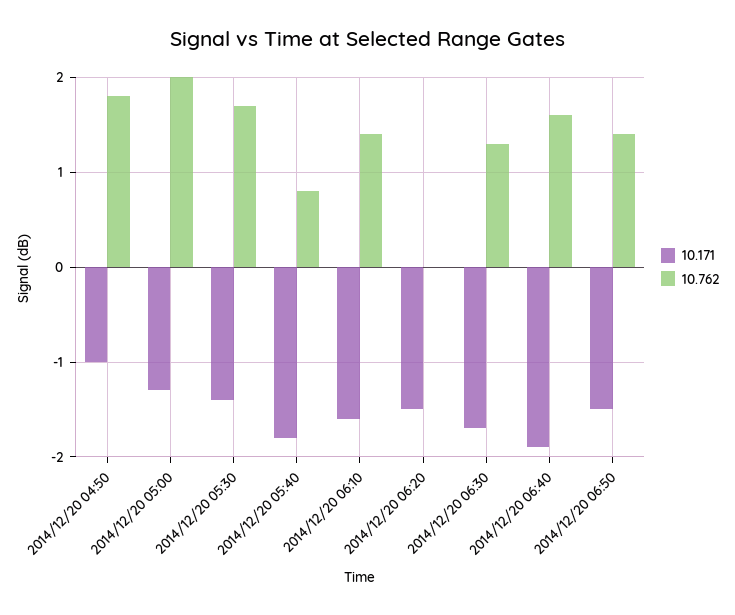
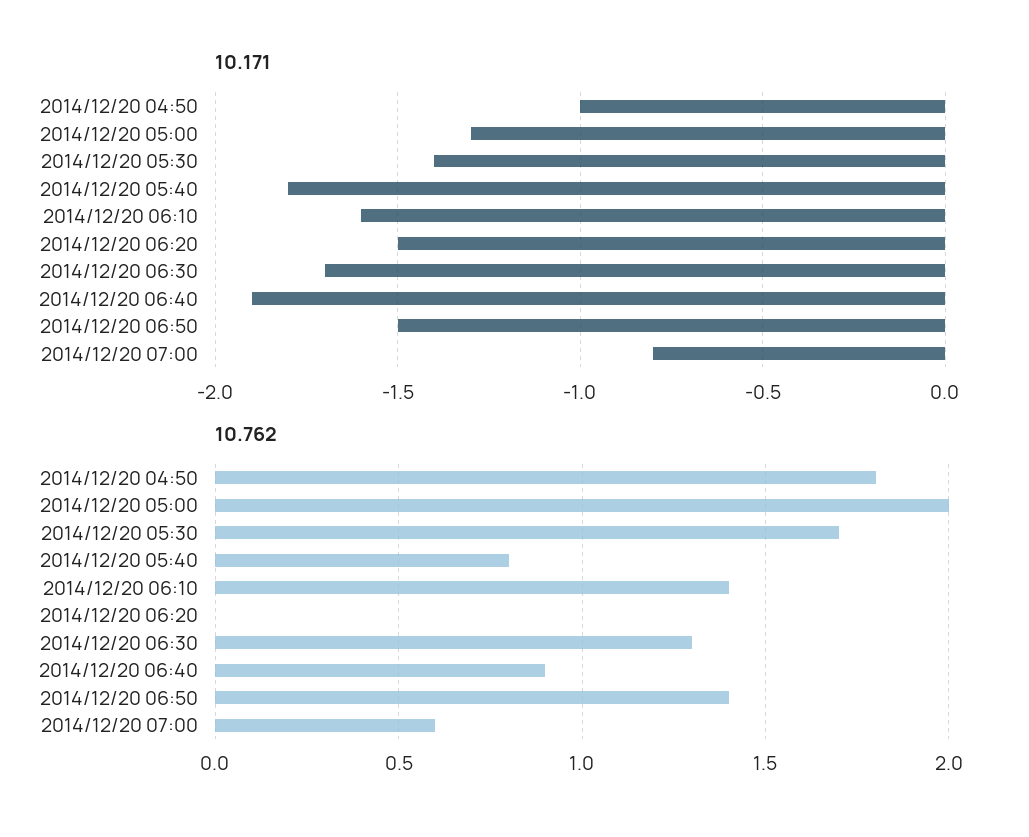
10.762, 2014/12/20 06:40: 1.6 -> 0.9
10.171, 2014/12/20 07:00: none -> -0.8
10.762, 2014/12/20 07:00: none -> 0.6

